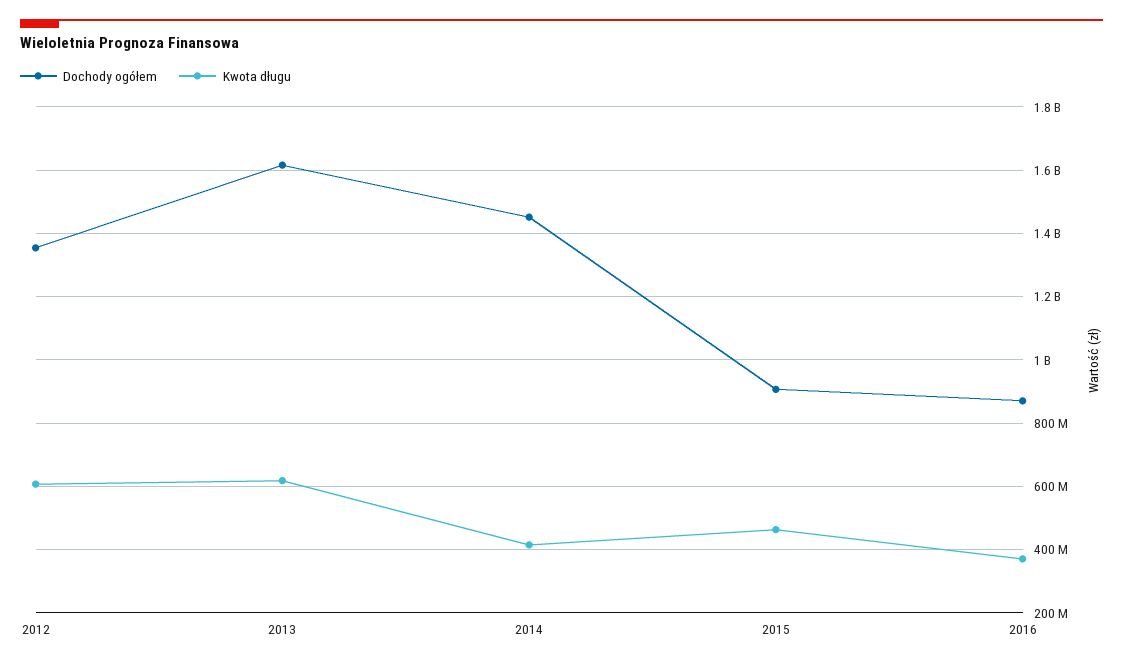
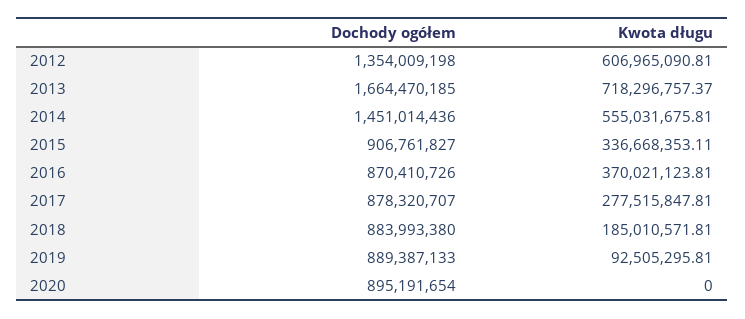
Dochody ogółem, 2013: 1620000000 -> 1664470185
Kwota długu, 2013: 620000000 -> 718296757.37
Kwota długu, 2014: 420000000 -> 555031675.81
Kwota długu, 2015: 460000000 -> 336668353.11
Dochody ogółem, 2017: none -> 878320707
Kwota długu, 2017: none -> 277515847.81
Dochody ogółem, 2018: none -> 883993380
Kwota długu, 2018: none -> 185010571.81
Dochody ogółem, 2019: none -> 889387133
Kwota długu, 2019: none -> 92505295.81
Dochody ogółem, 2020: none -> 895191654
Kwota długu, 2020: none -> 0

